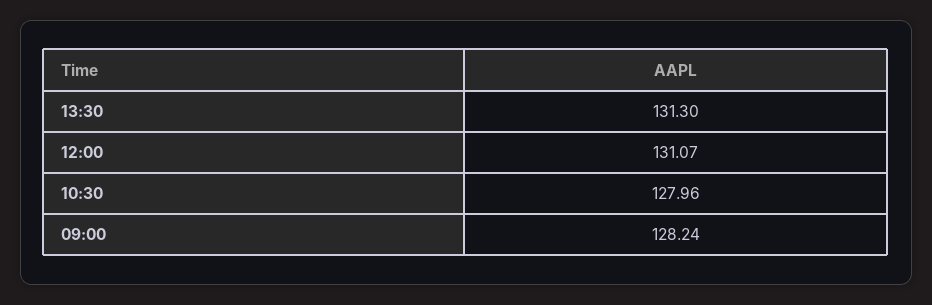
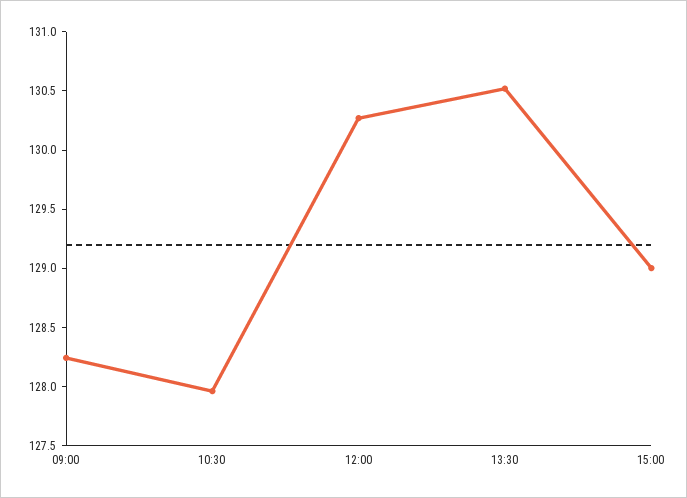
13:30: 131.3 -> 130.5
12:00: 131.07 -> 130.3
15:00: none -> 129

